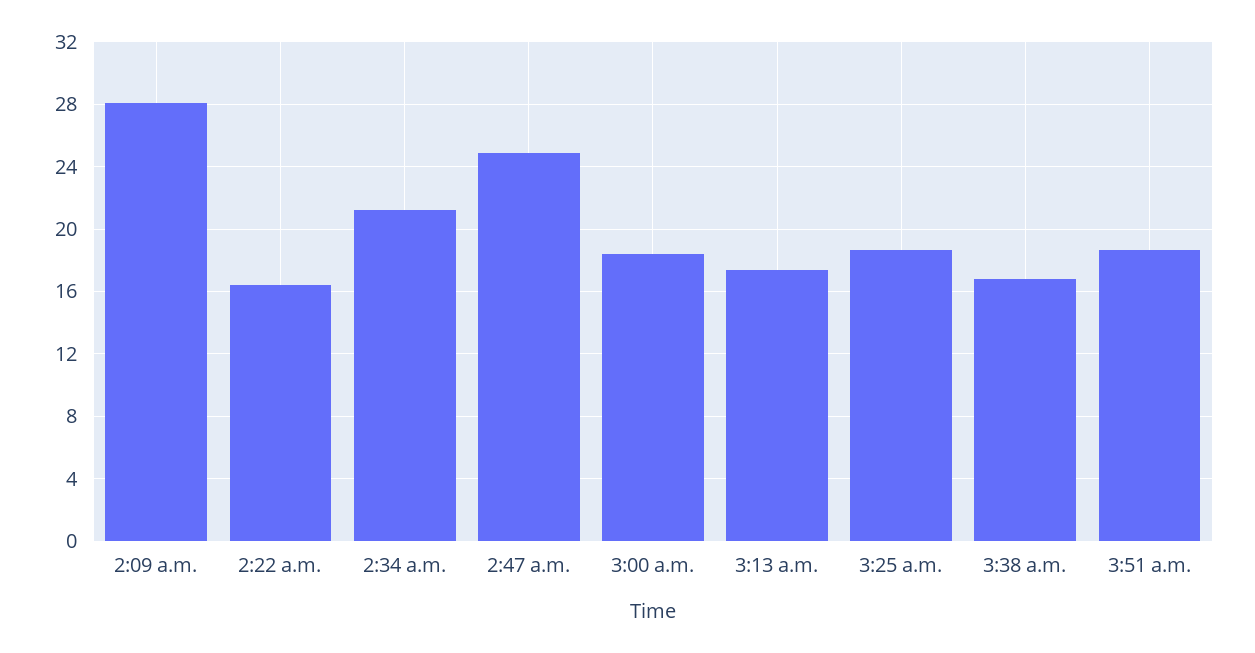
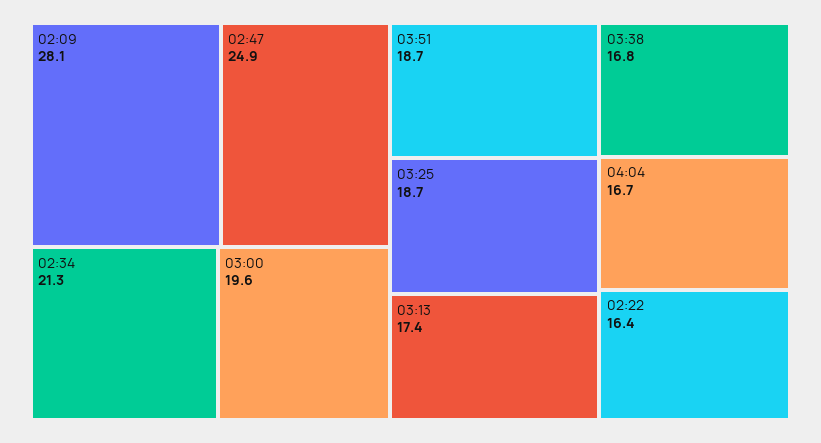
3:00 a.m.: 18.5 -> 19.6
04:04: none -> 16.7

